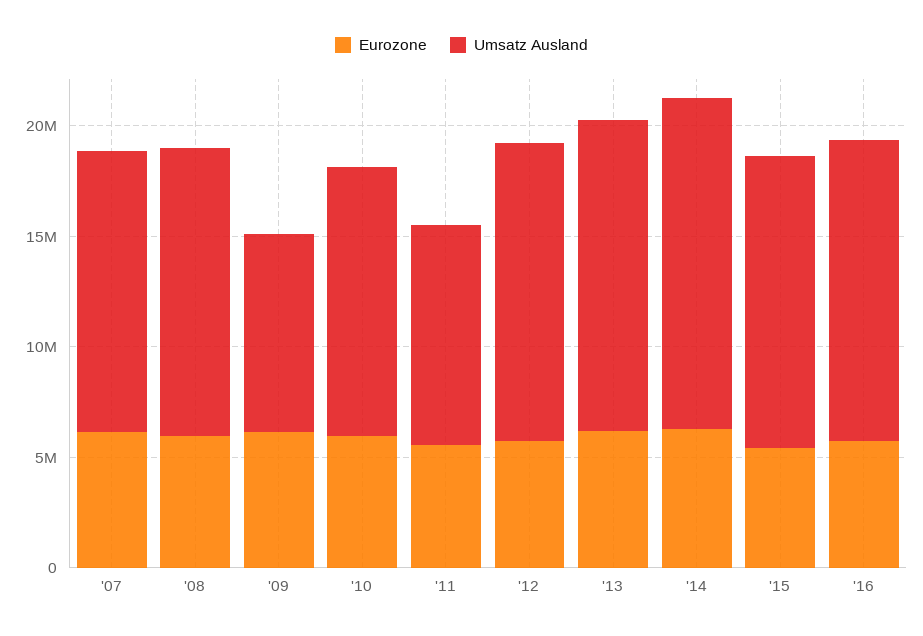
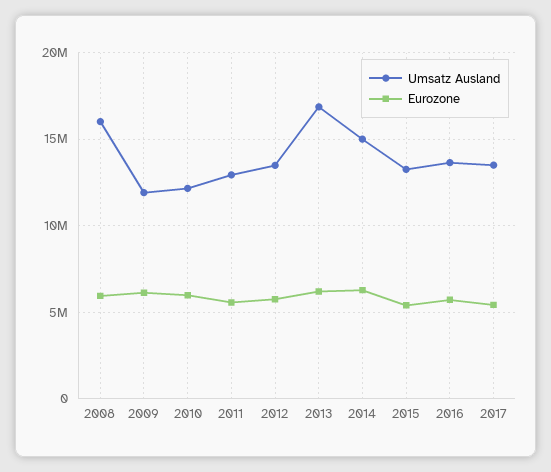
Eurozone, '07: 6000000 -> none
Umsatz Ausland, '07: 13000000 -> none
Umsatz Ausland, '08: 13000000 -> 16000000
Umsatz Ausland, '09: 9000000 -> 12000000
Umsatz Ausland, '11: 10000000 -> 13000000
Umsatz Ausland, '13: 14000000 -> 17000000
Umsatz Ausland, 2017: none -> 13500000
Eurozone, 2017: none -> 5500000

